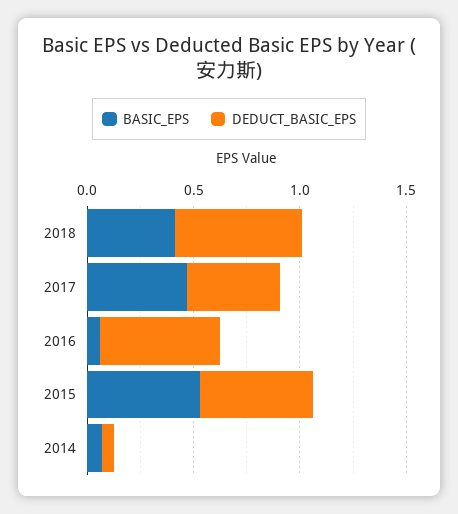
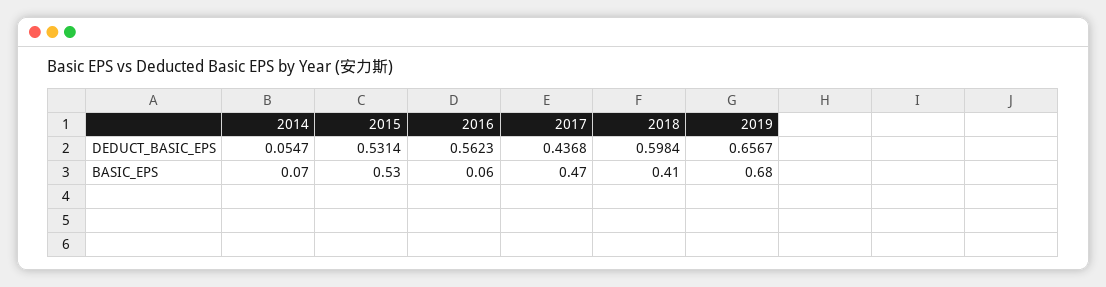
DEDUCT_BASIC_EPS, 2019: none -> 0.6567
BASIC_EPS, 2019: none -> 0.68

